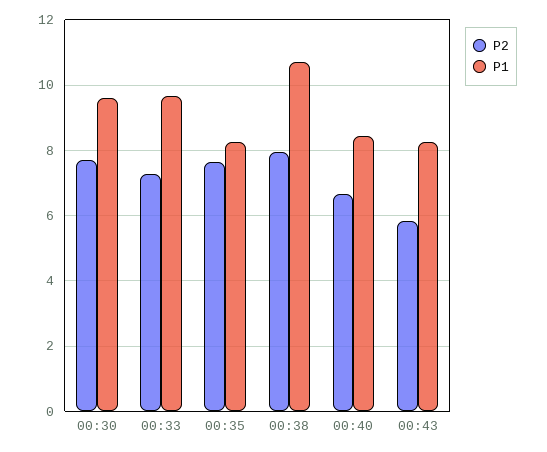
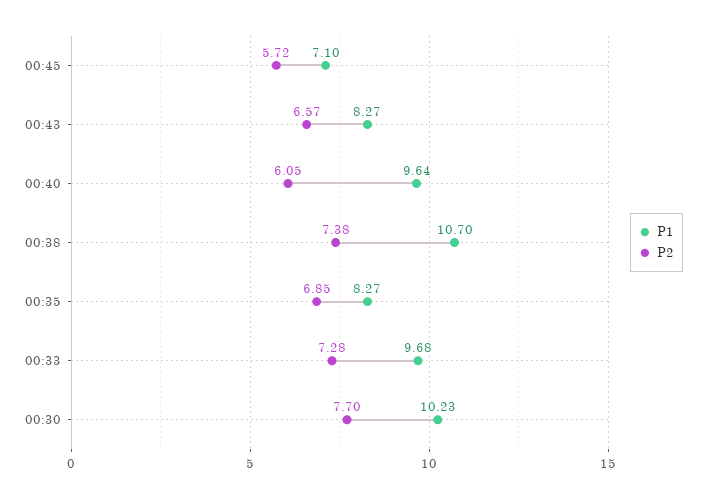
P1, 00:30: 9.6 -> 10.23
P2, 00:35: 7.6 -> 6.85
P2, 00:38: 8 -> 7.38
P2, 00:40: 6.6 -> 6.05
P1, 00:40: 8.4 -> 9.64
P2, 00:43: 5.8 -> 6.57
P1, 00:45: none -> 7.1
P2, 00:45: none -> 5.72

